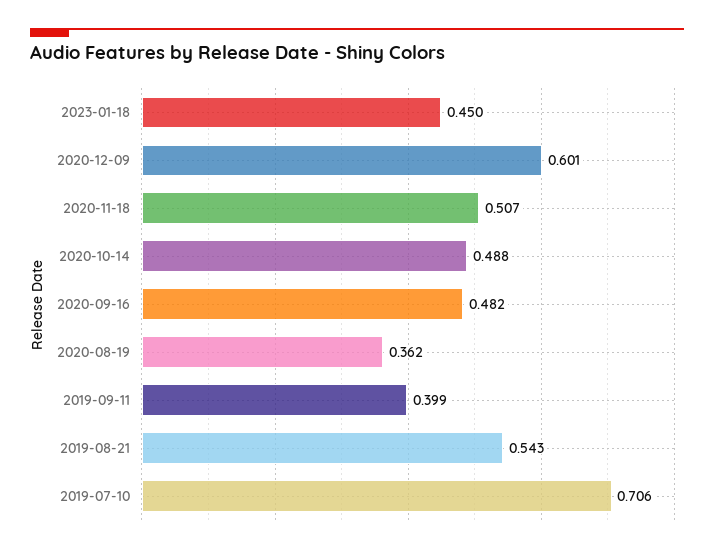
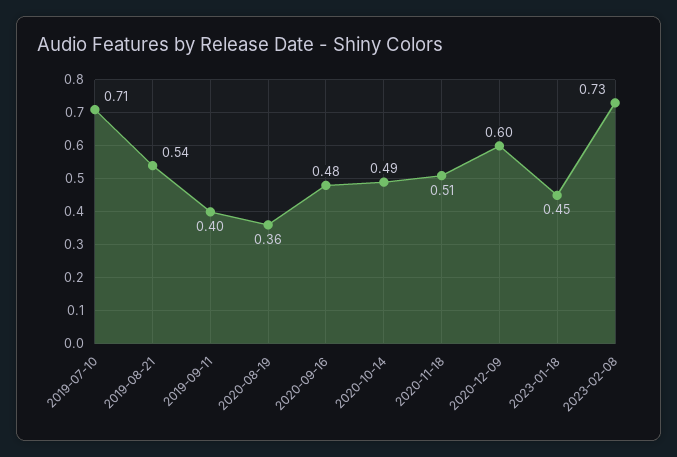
2023-02-08: none -> 0.73

